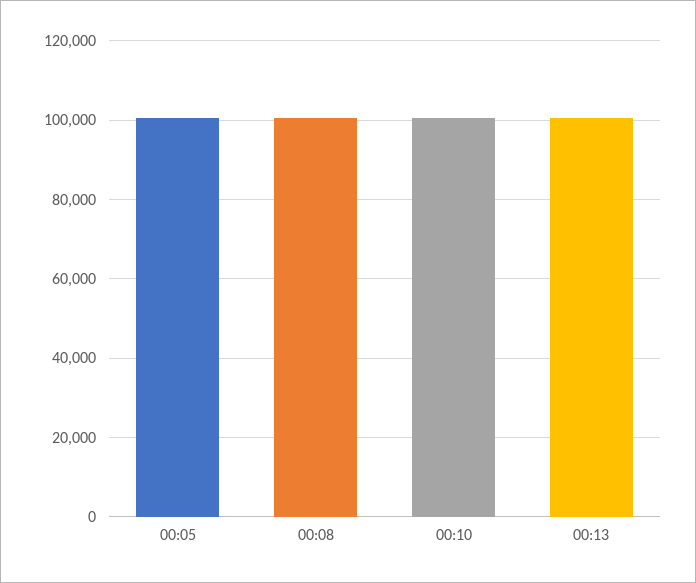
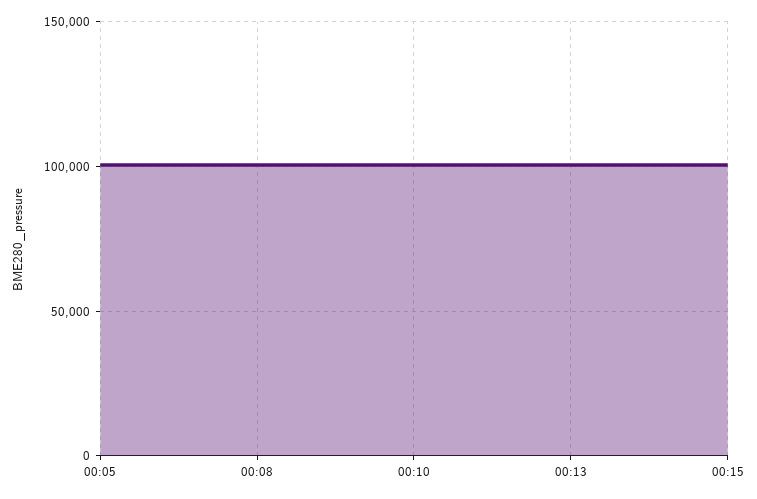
00:15: none -> 100000

